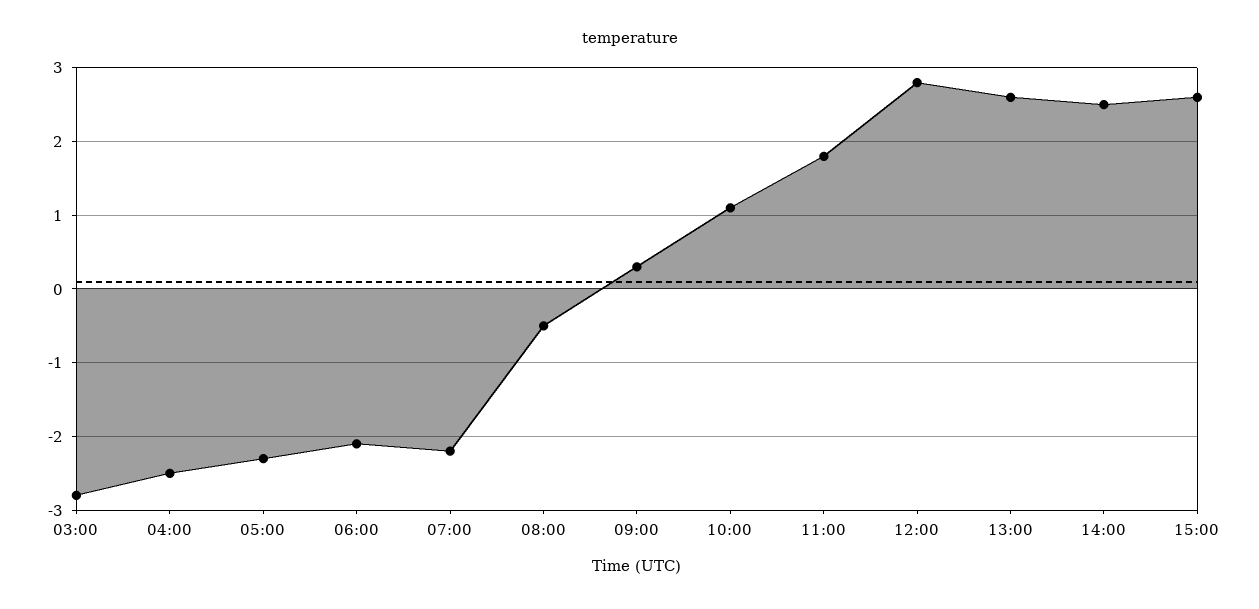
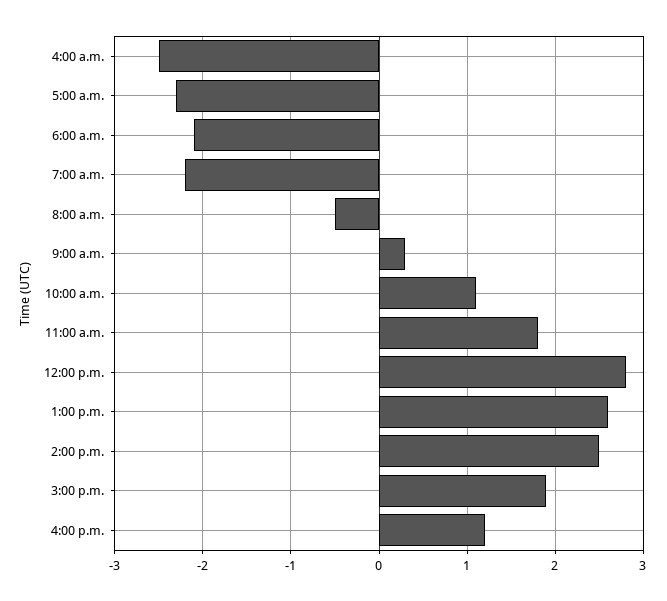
03:00: -2.8 -> none
15:00: 2.6 -> 1.9
4:00 p.m.: none -> 1.2

